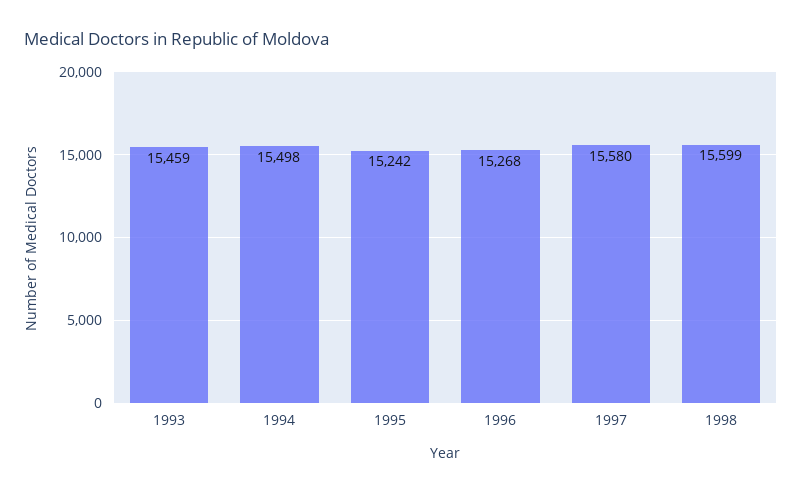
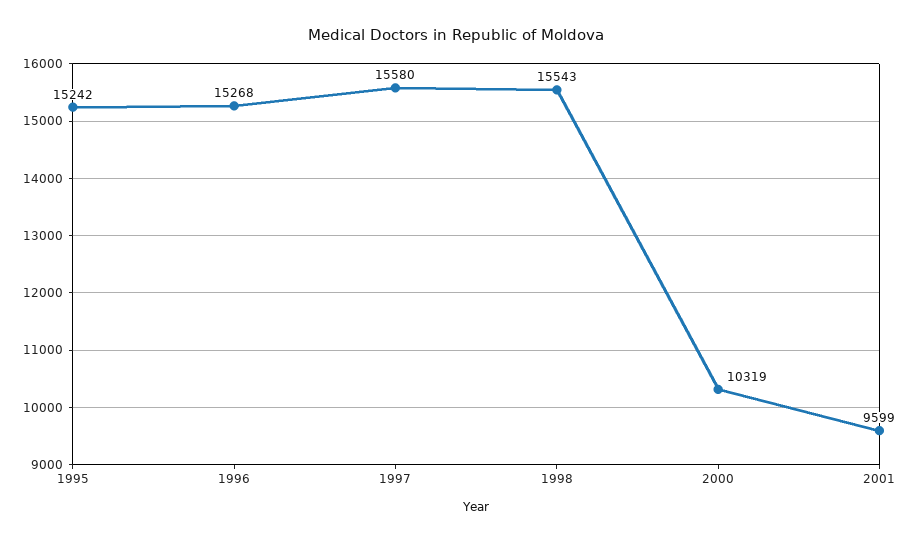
1993: 15459 -> none
1994: 15498 -> none
1998: 15599 -> 15543
2000: none -> 10319
2001: none -> 9599

